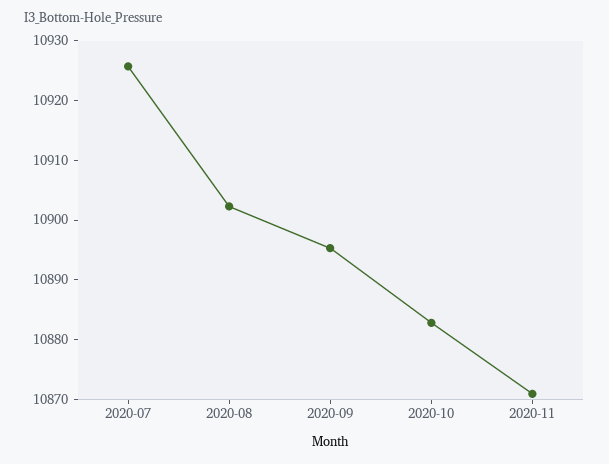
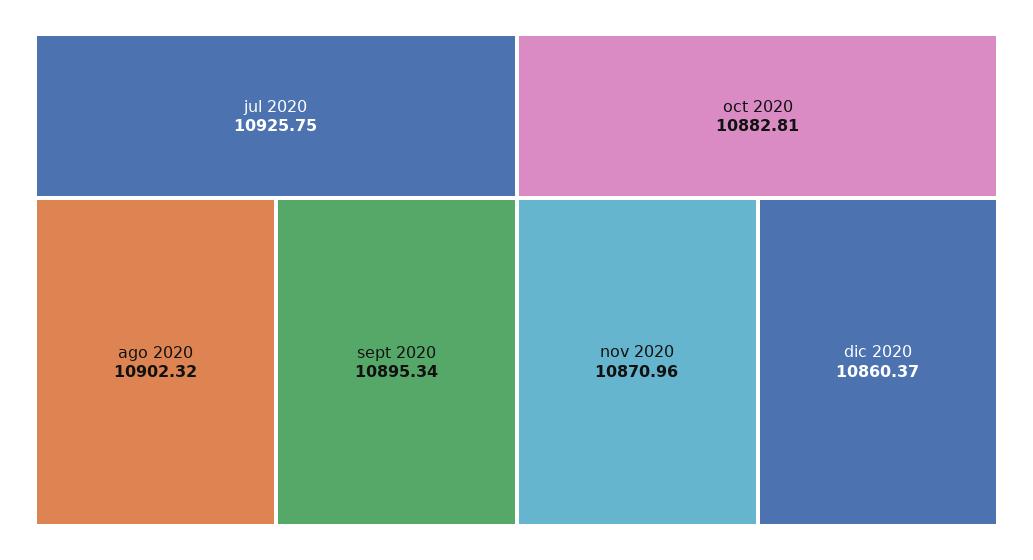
dic 2020: none -> 10860.37

